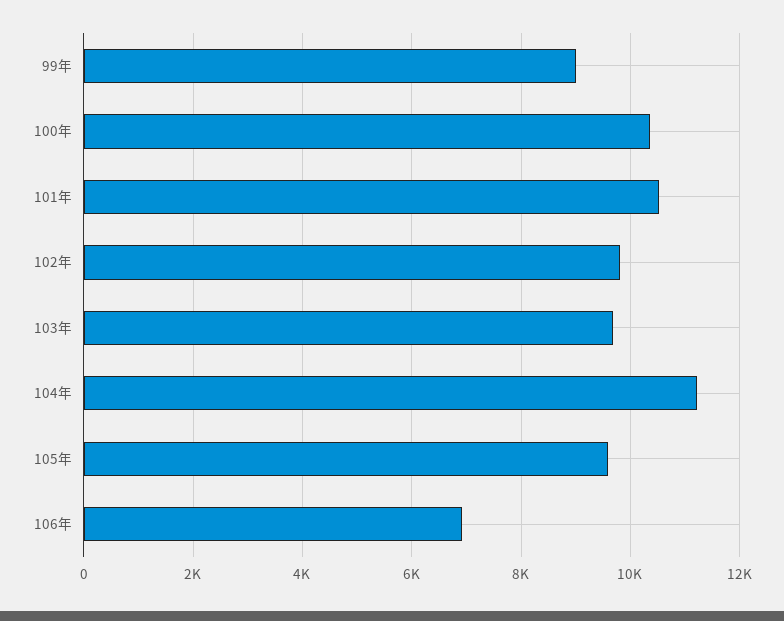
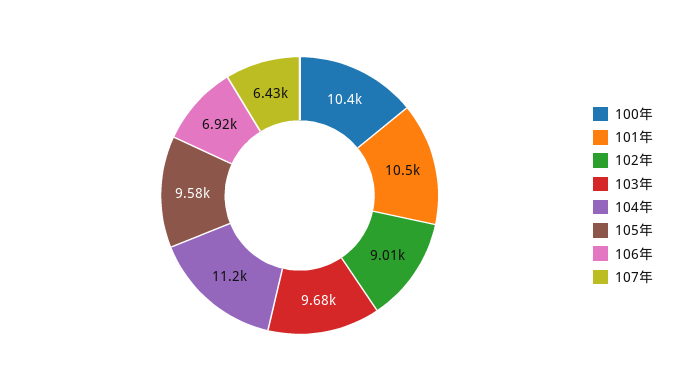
99年: 9000 -> none
102年: 9800 -> 9010
107年: none -> 6430

